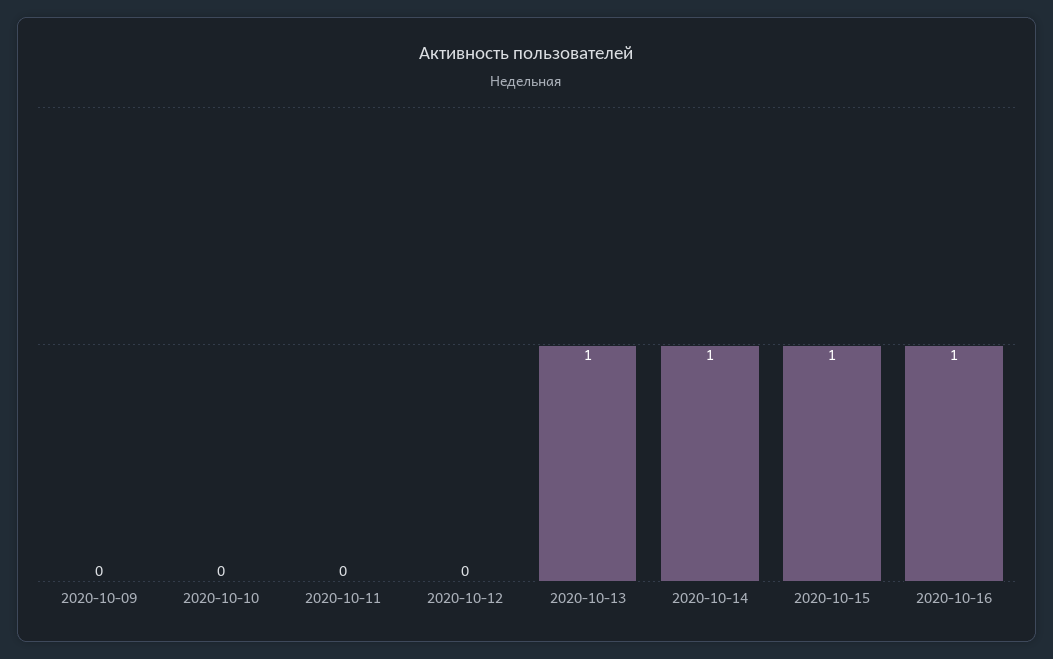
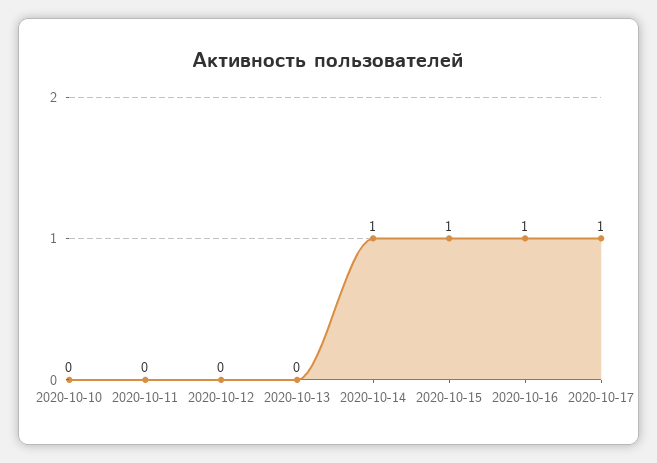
2020-10-09: 0 -> none
2020-10-13: 1 -> 0
2020-10-17: none -> 1

